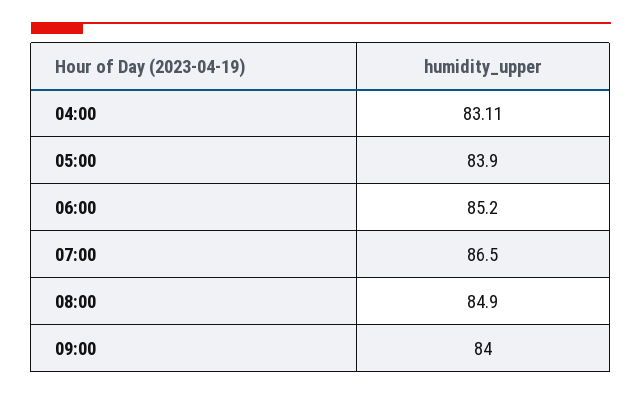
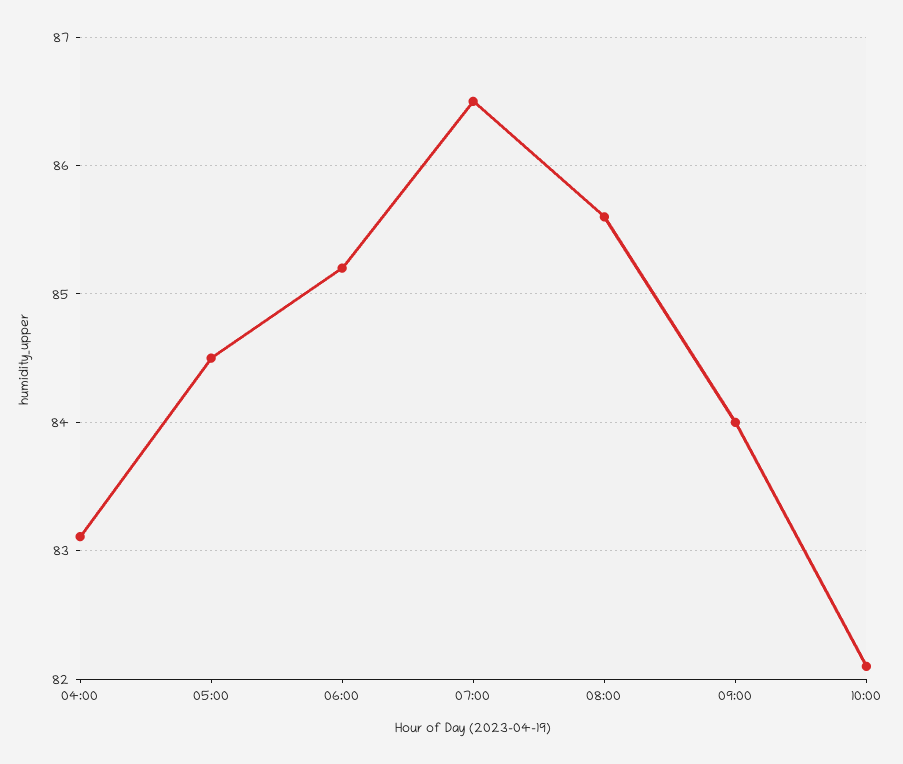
05:00: 83.9 -> 84.5
08:00: 84.9 -> 85.6
10:00: none -> 82.1

